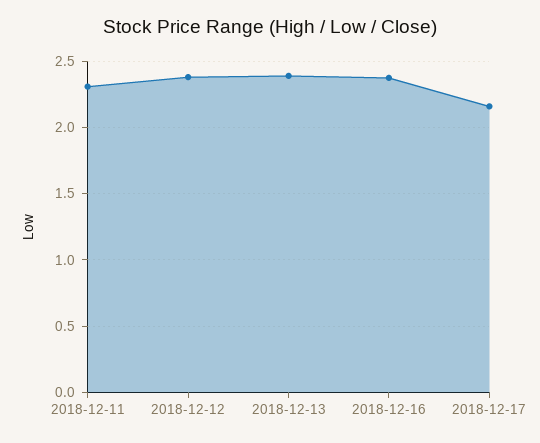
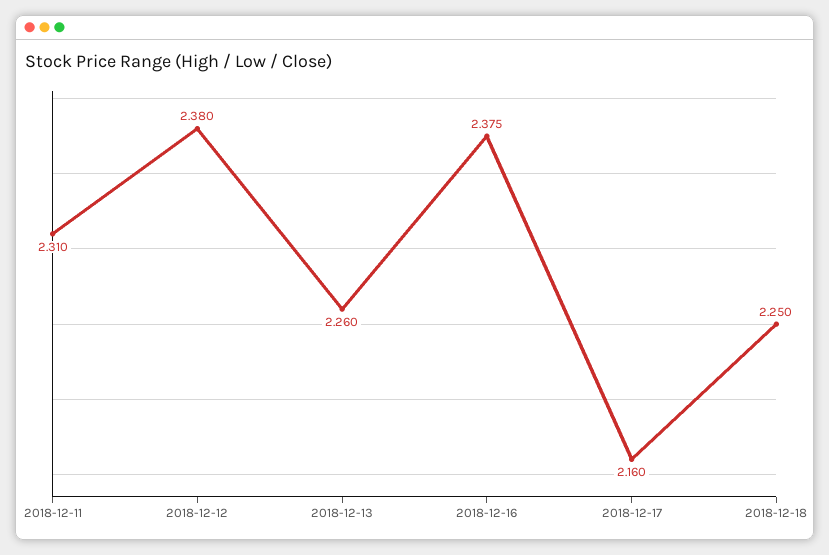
2018-12-13: 2.4 -> 2.26
2018-12-18: none -> 2.25

